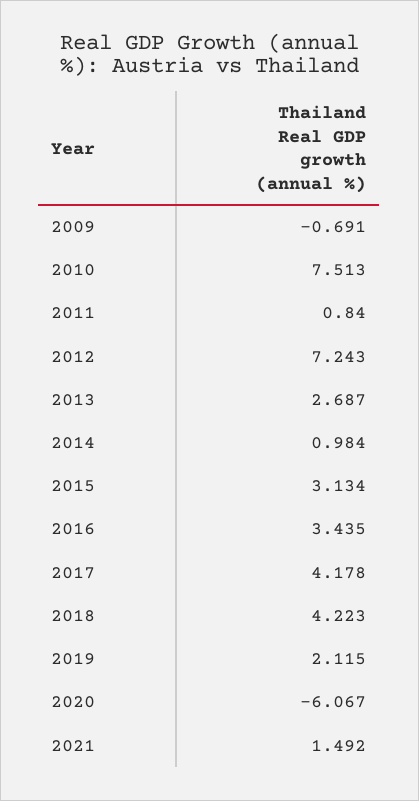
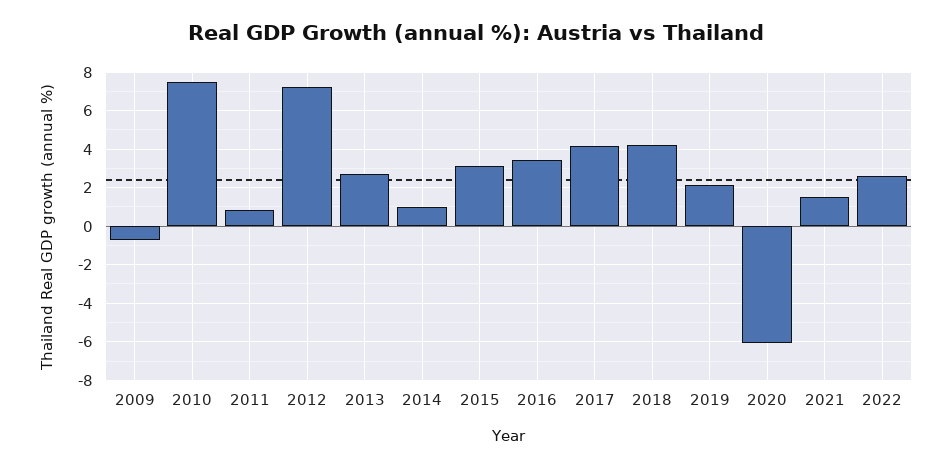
2022: none -> 2.5

